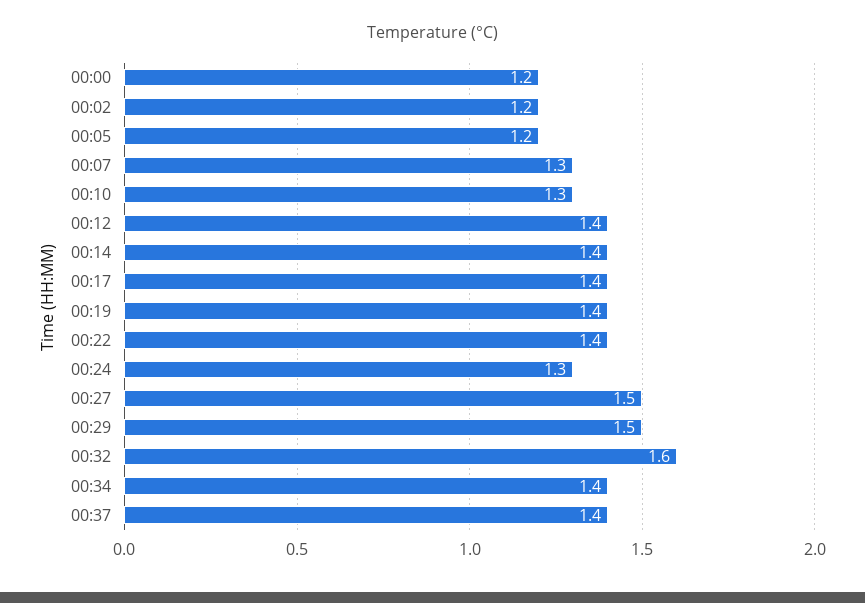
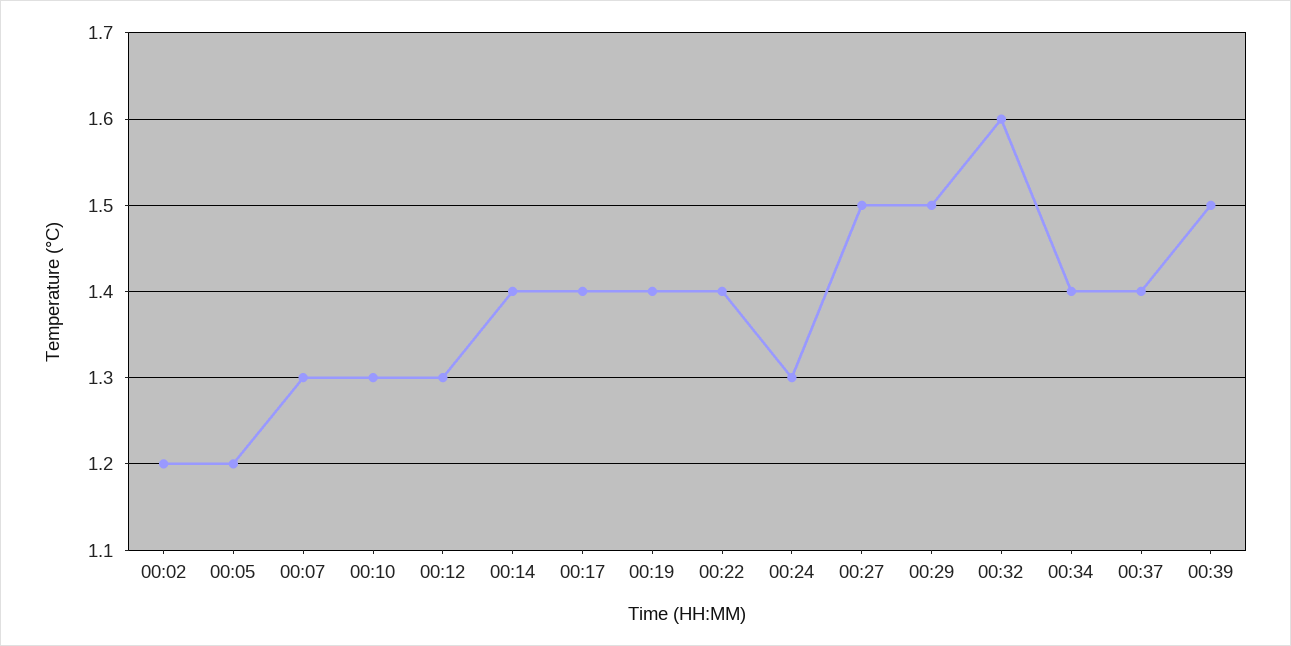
00:00: 1.2 -> none
00:12: 1.4 -> 1.3
00:39: none -> 1.5

